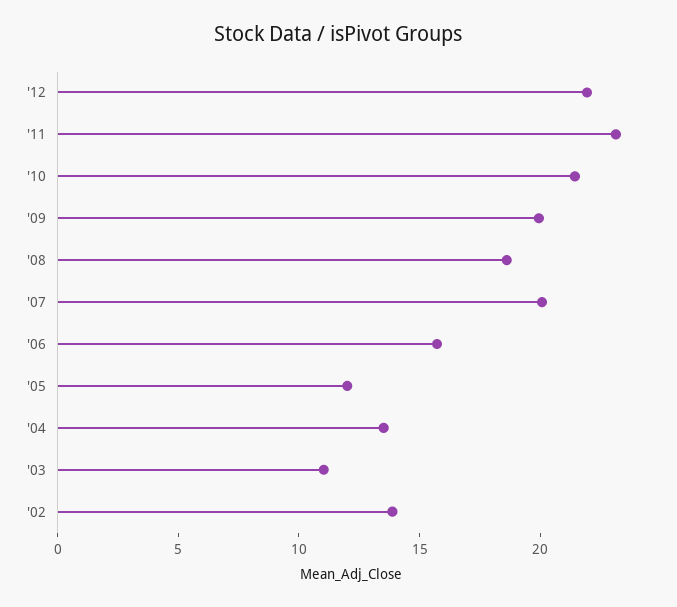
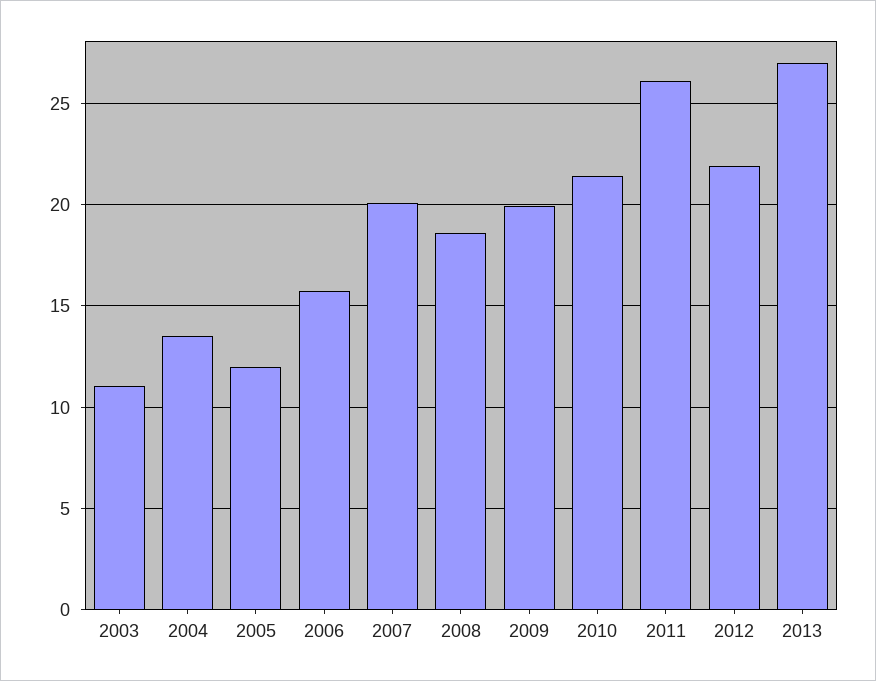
'11: 23 -> 26
'02: 14 -> none
2013: none -> 27

